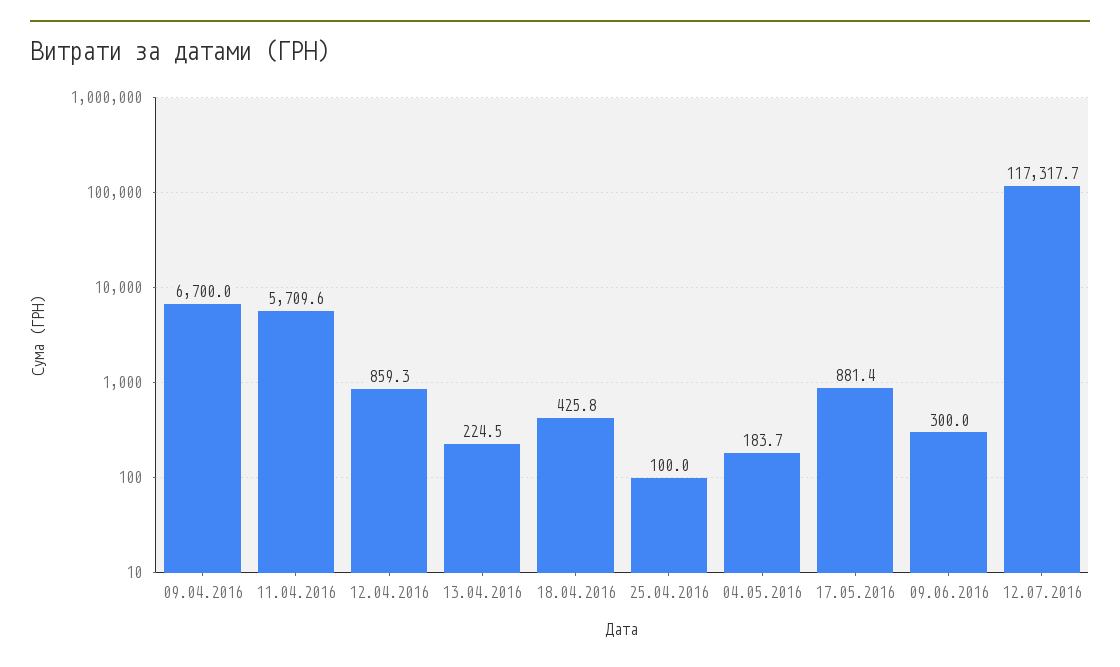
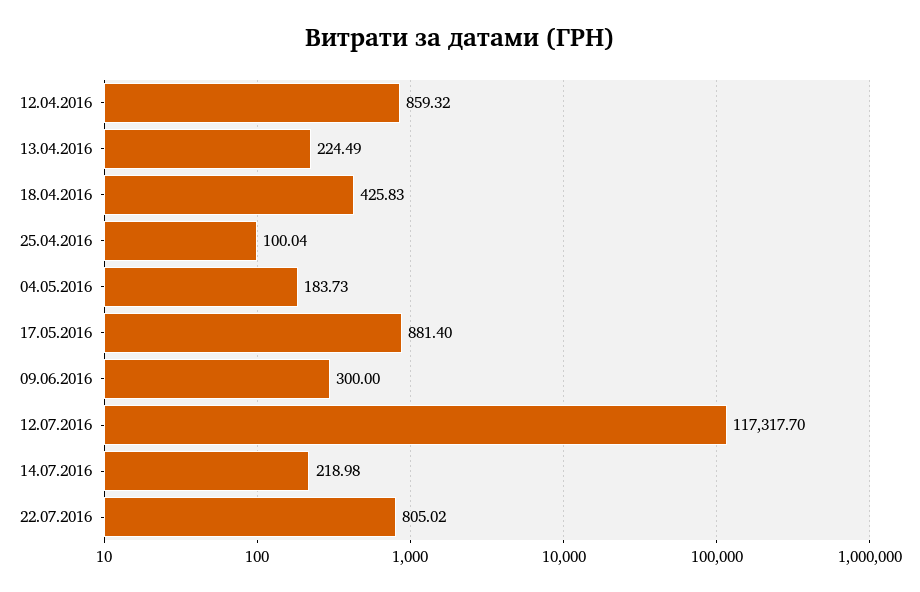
09.04.2016: 6700 -> none
11.04.2016: 5709.6 -> none
14.07.2016: none -> 218.98
22.07.2016: none -> 805.02

